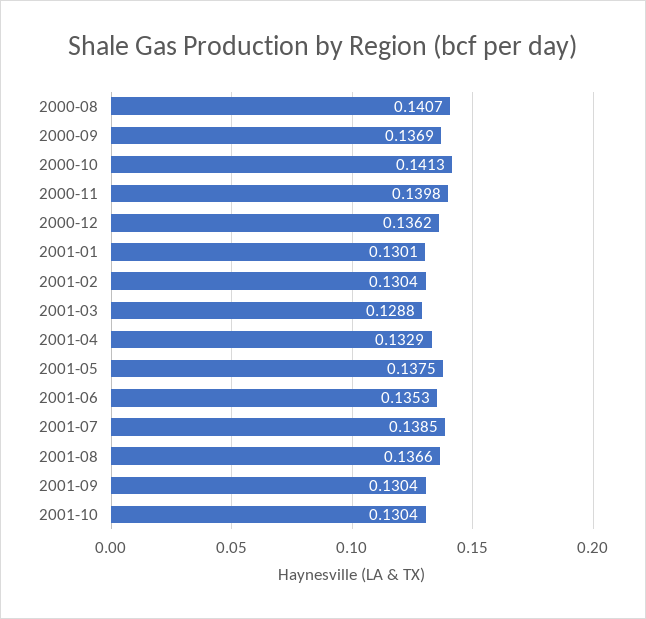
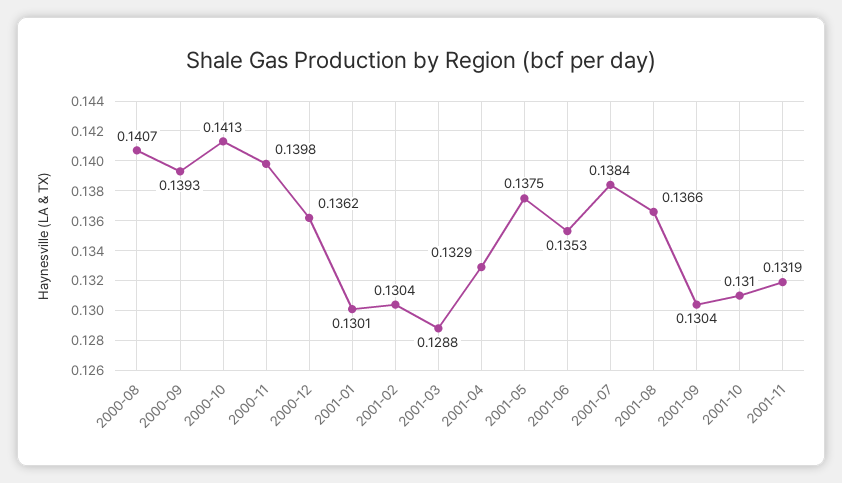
2000-09: 0.1369 -> 0.1393
2001-07: 0.1385 -> 0.1384
2001-10: 0.1304 -> 0.131
2001-11: none -> 0.1319

